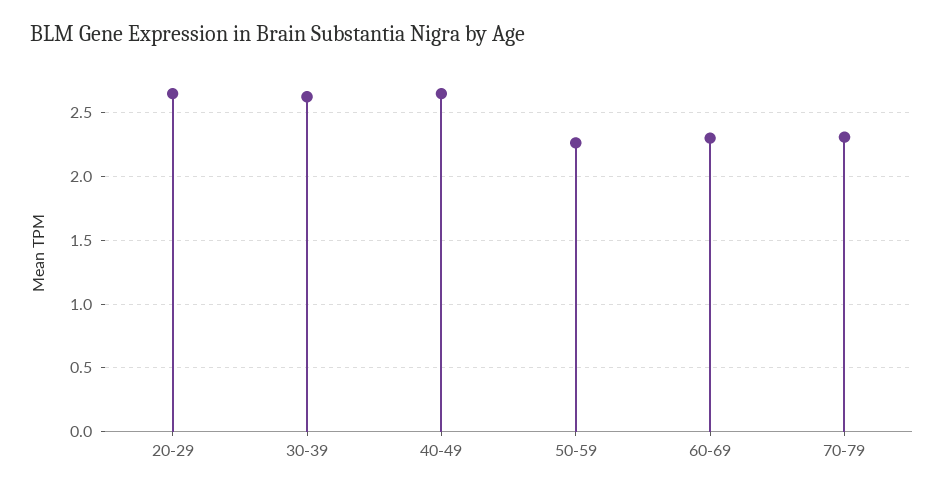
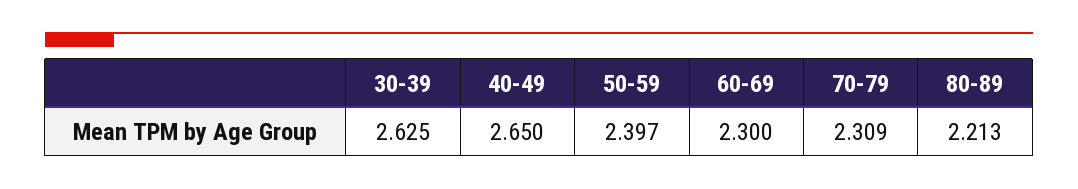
20-29: 2.65 -> none
50-59: 2.25 -> 2.397
80-89: none -> 2.213

